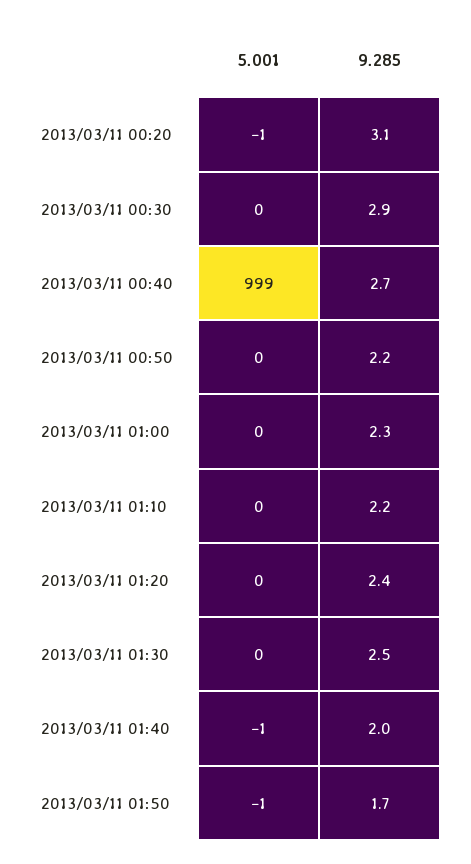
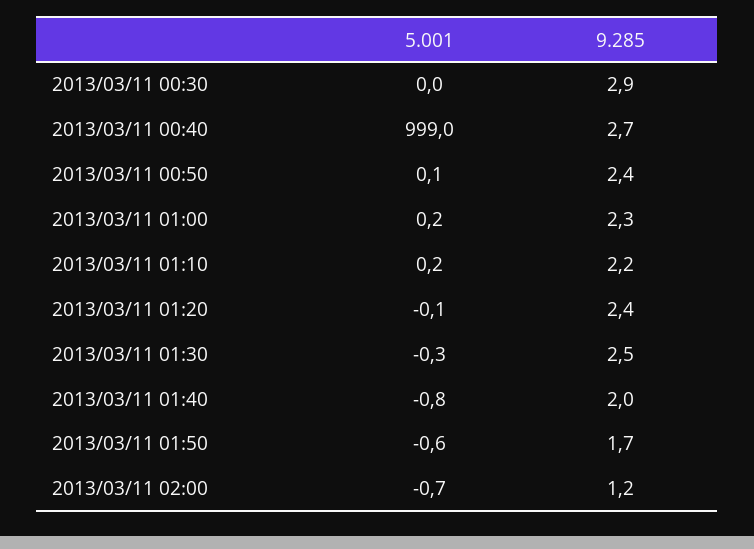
5.001, 2013/03/11 00:20: -1 -> none
9.285, 2013/03/11 00:20: 3.1 -> none
9.285, 2013/03/11 00:50: 2.2 -> 2.4
5.001, 2013/03/11 02:00: none -> -0.7
9.285, 2013/03/11 02:00: none -> 1.2

